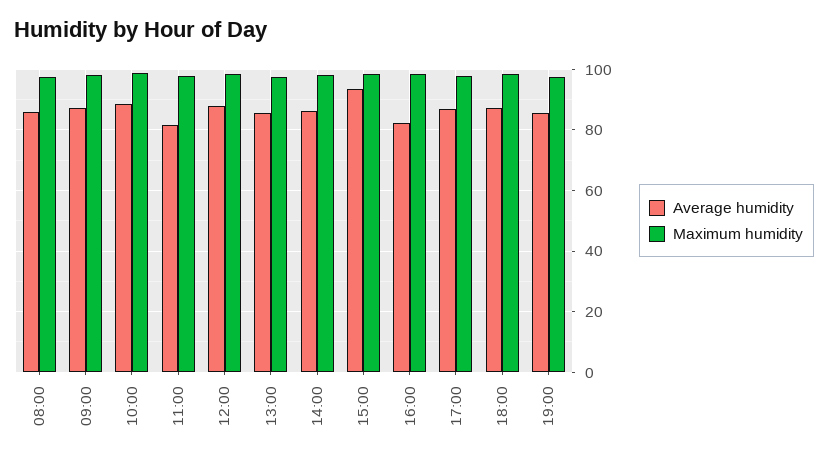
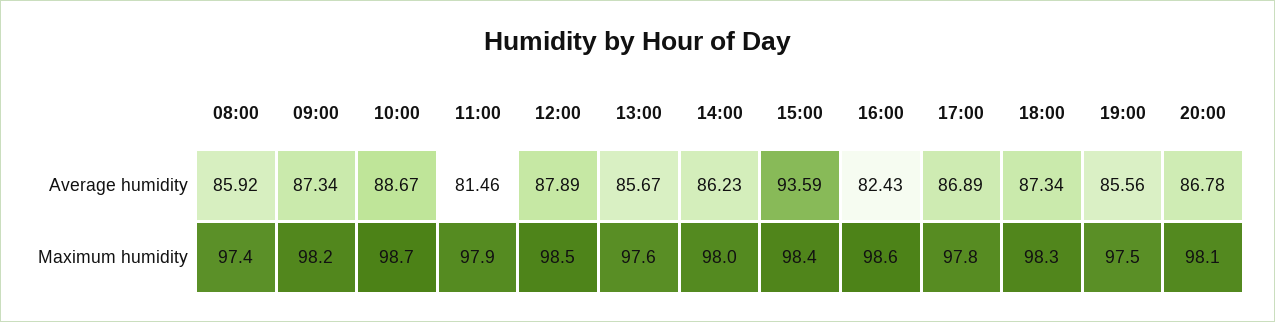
Average humidity, 20:00: none -> 86.78
Maximum humidity, 20:00: none -> 98.1

